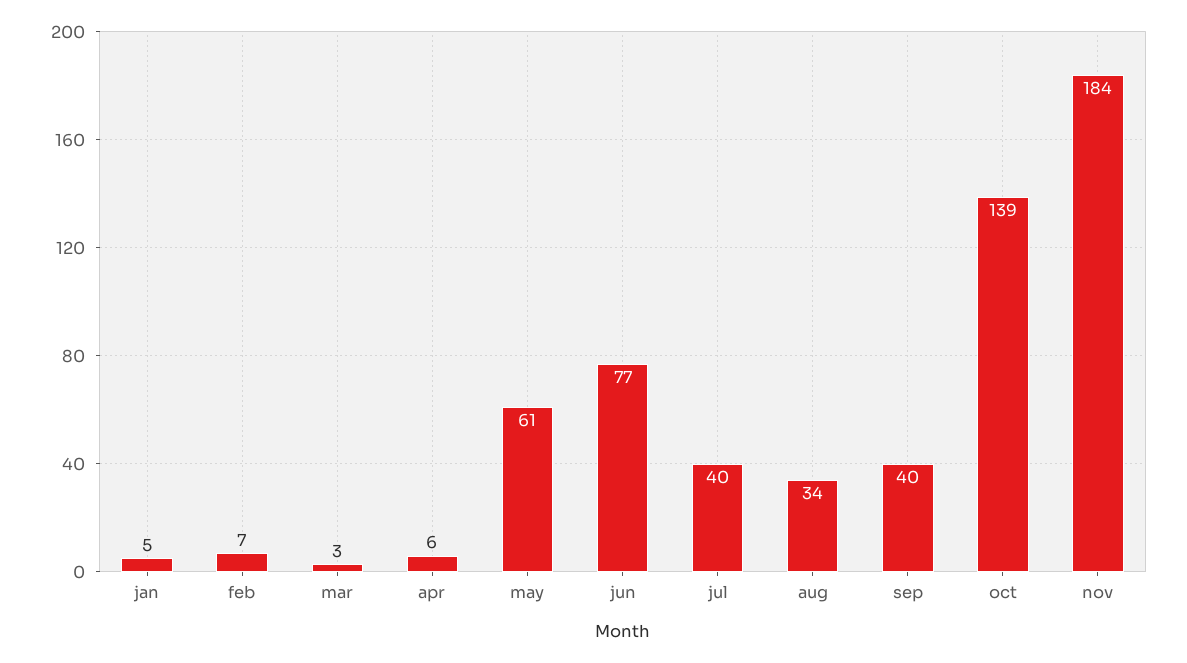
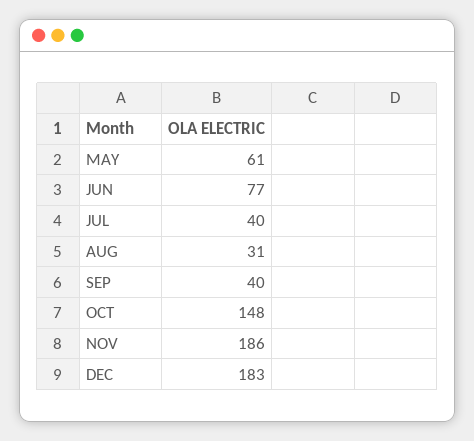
jan: 5 -> none
feb: 7 -> none
mar: 3 -> none
apr: 6 -> none
aug: 34 -> 31
oct: 139 -> 148
nov: 184 -> 186
DEC: none -> 183

